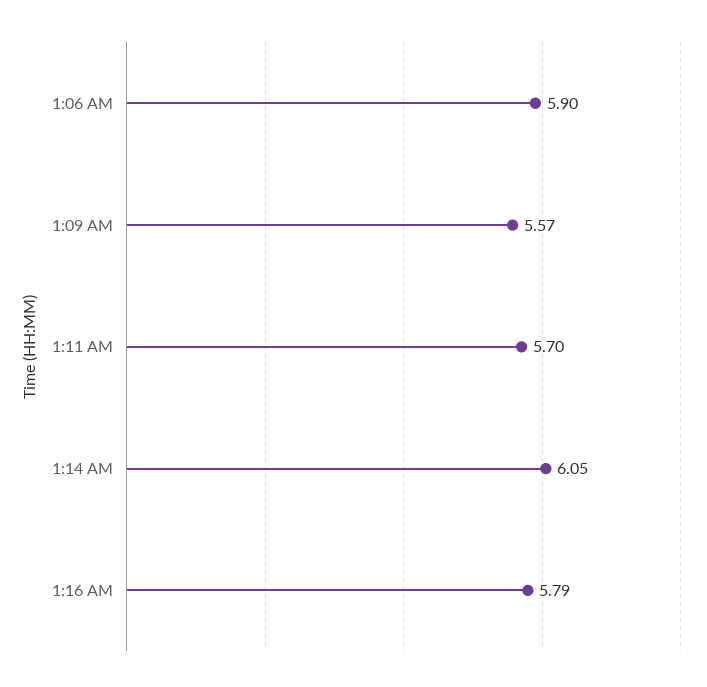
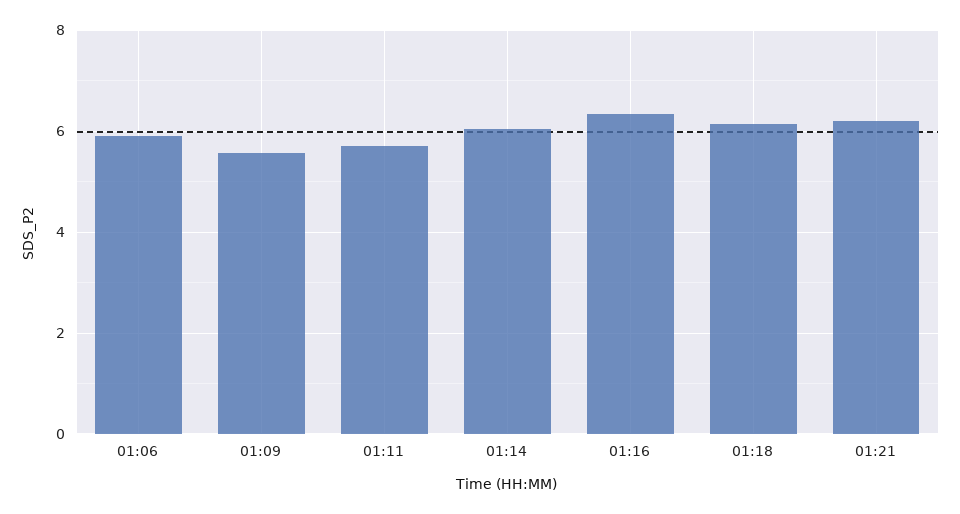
1:16 AM: 5.79 -> 6.4
01:18: none -> 6.2
01:21: none -> 6.2

